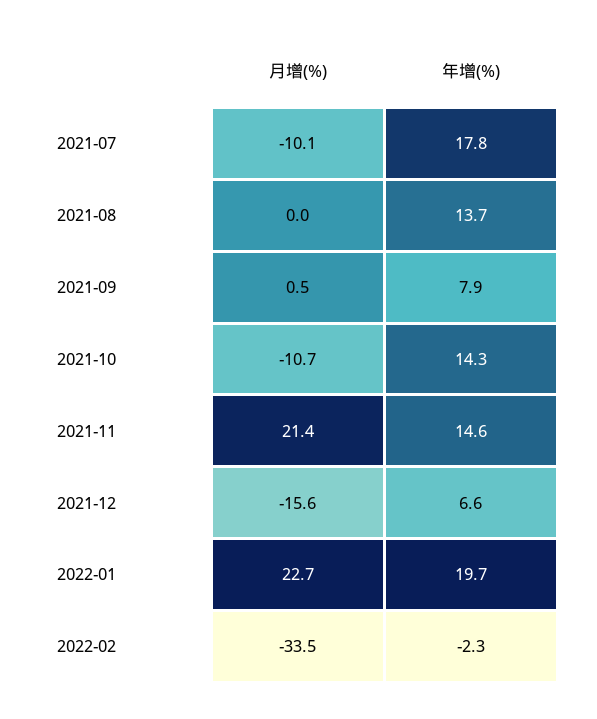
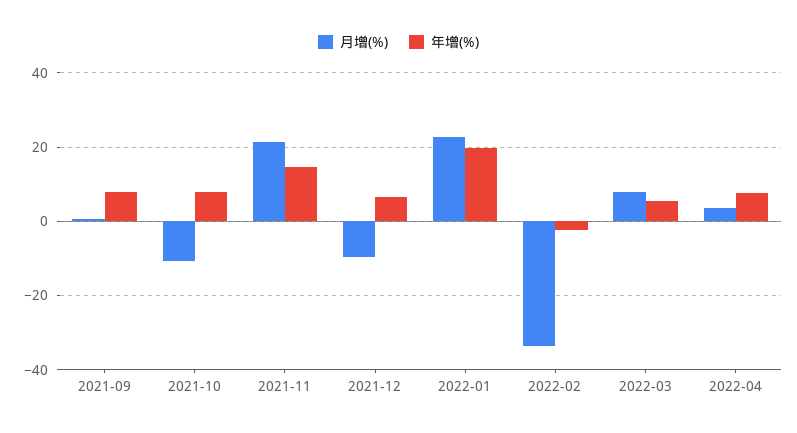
月增(%), 2021-07: -10.1 -> none
年增(%), 2021-07: 17.8 -> none
月增(%), 2021-08: 0 -> none
年增(%), 2021-08: 13.7 -> none
年增(%), 2021-10: 14.3 -> 8
月增(%), 2021-12: -15.6 -> -10
月增(%), 2022-03: none -> 8
年增(%), 2022-03: none -> 6
月增(%), 2022-04: none -> 4
年增(%), 2022-04: none -> 8

